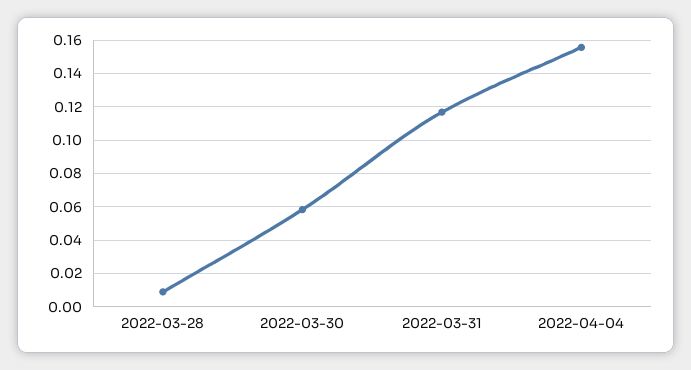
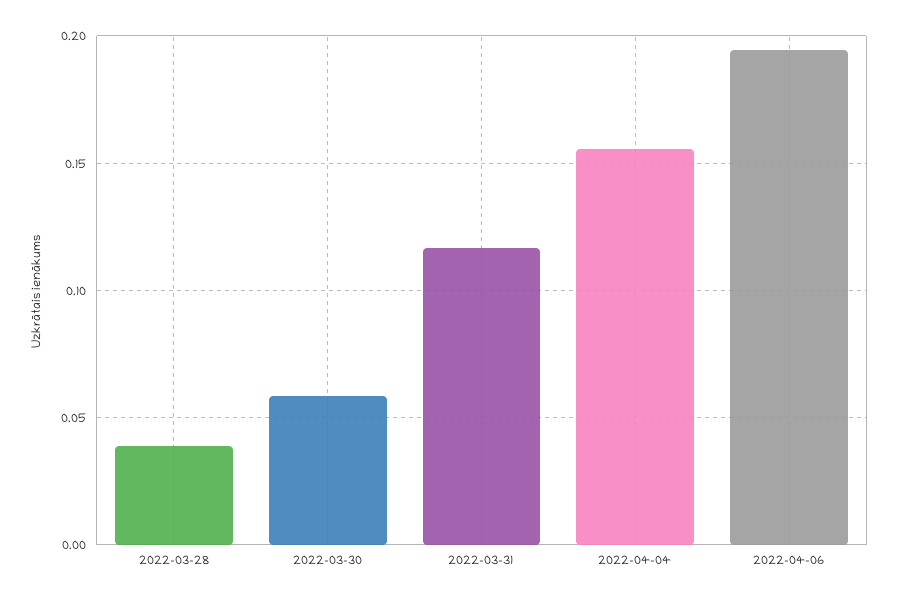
2022-03-28: 0.01 -> 0.04
2022-04-06: none -> 0.195

